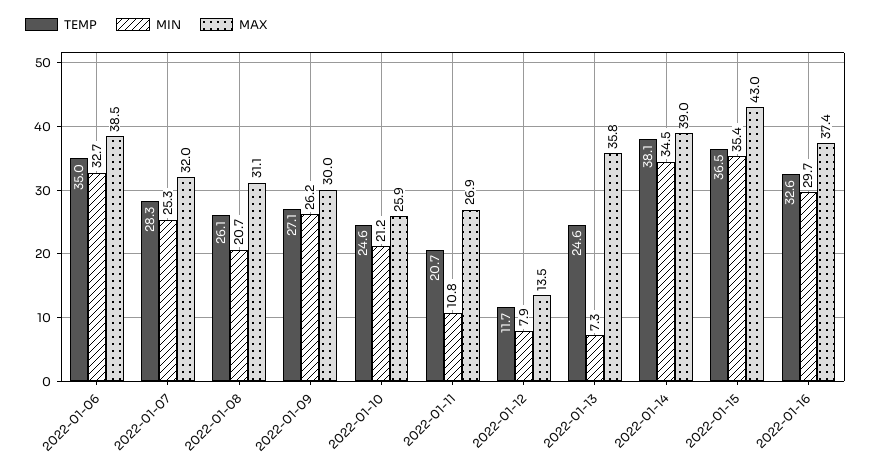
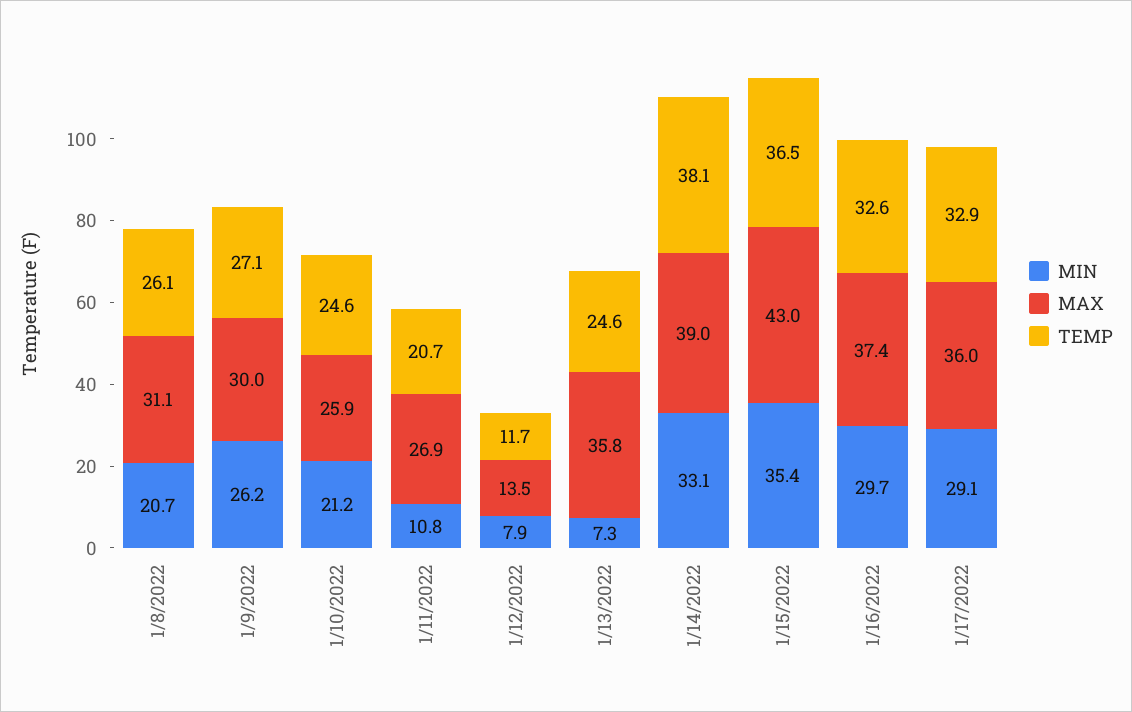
TEMP, 2022-01-06: 35 -> none
MIN, 2022-01-06: 32.7 -> none
MAX, 2022-01-06: 38.5 -> none
TEMP, 2022-01-07: 28.3 -> none
MIN, 2022-01-07: 25.3 -> none
MAX, 2022-01-07: 32 -> none
MIN, 2022-01-14: 34.5 -> 33.1
MIN, 1/17/2022: none -> 29.1
MAX, 1/17/2022: none -> 36
TEMP, 1/17/2022: none -> 32.9

